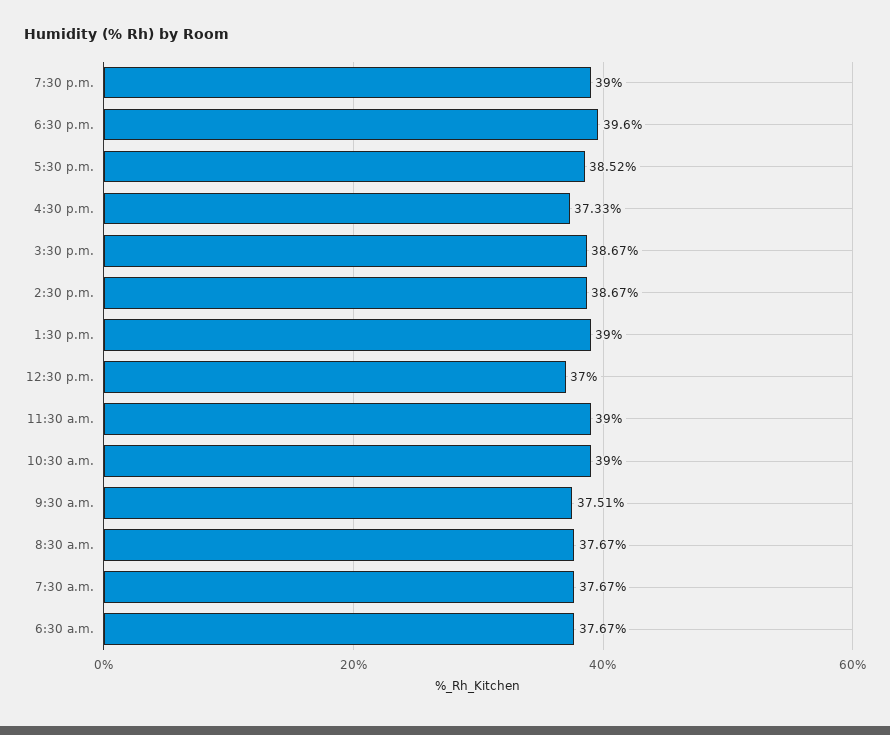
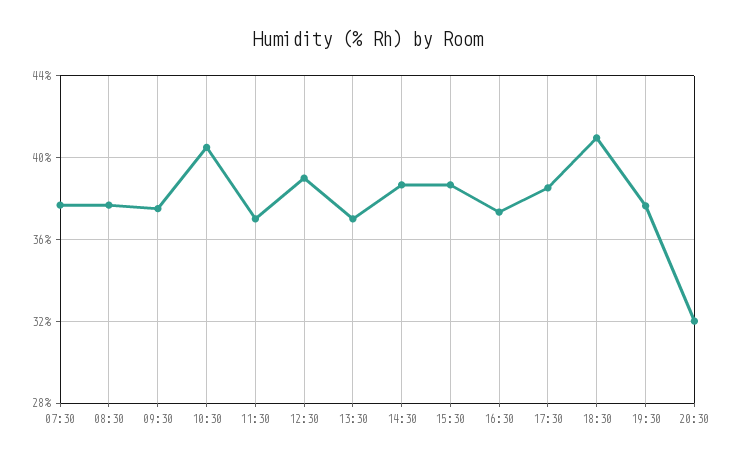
7:30 p.m.: 39 -> 37.5
6:30 p.m.: 39.6 -> 41
1:30 p.m.: 39 -> 37
12:30 p.m.: 37 -> 39
11:30 a.m.: 39 -> 37
10:30 a.m.: 39 -> 40.5
6:30 a.m.: 37.67 -> none
20:30: none -> 32

